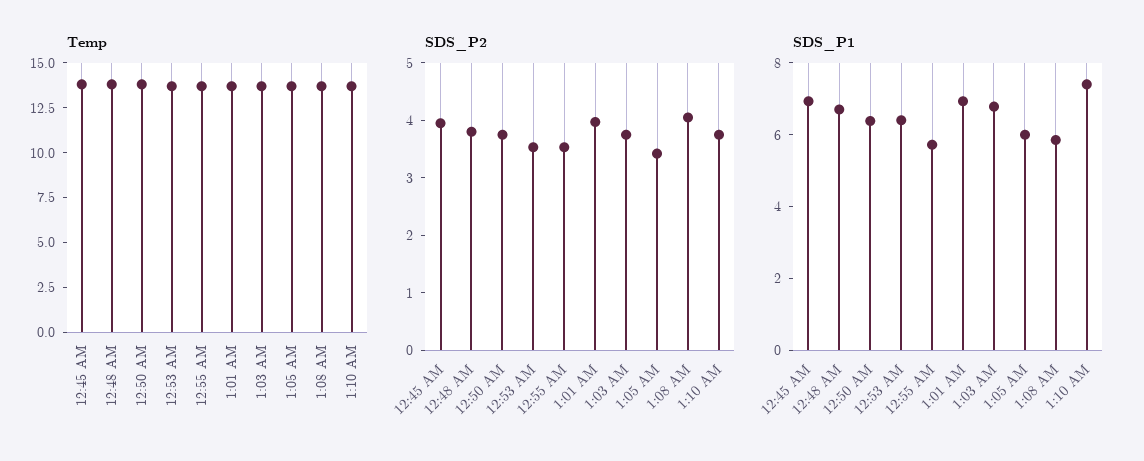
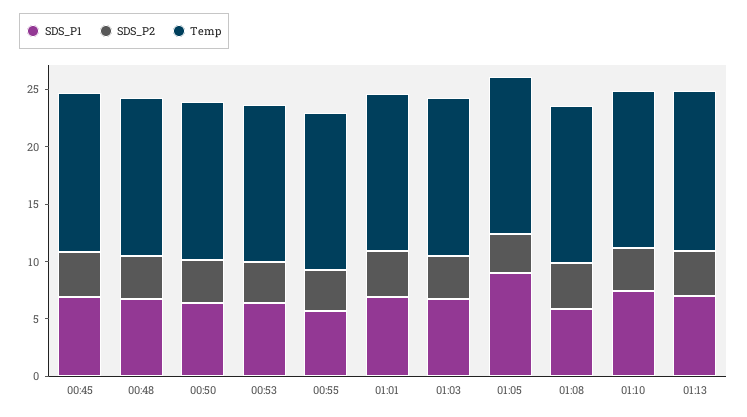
SDS_P1, 1:05 AM: 6 -> 9
SDS_P1, 01:13: none -> 7
SDS_P2, 01:13: none -> 4
Temp, 01:13: none -> 14

